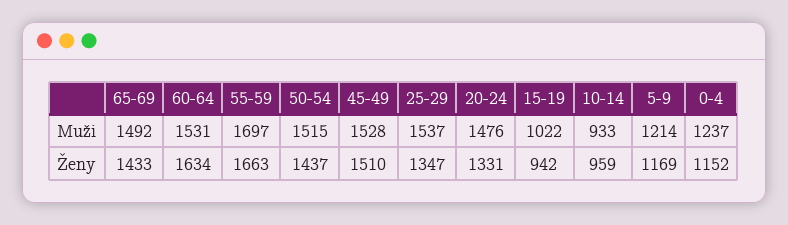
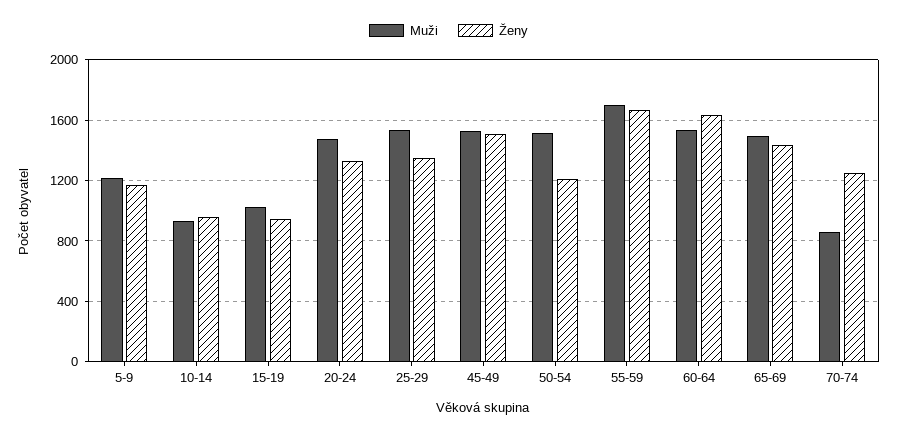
Muži, 0-4: 1237 -> none
Ženy, 50-54: 1437 -> 1200
Ženy, 0-4: 1152 -> none
Muži, 70-74: none -> 850
Ženy, 70-74: none -> 1250

